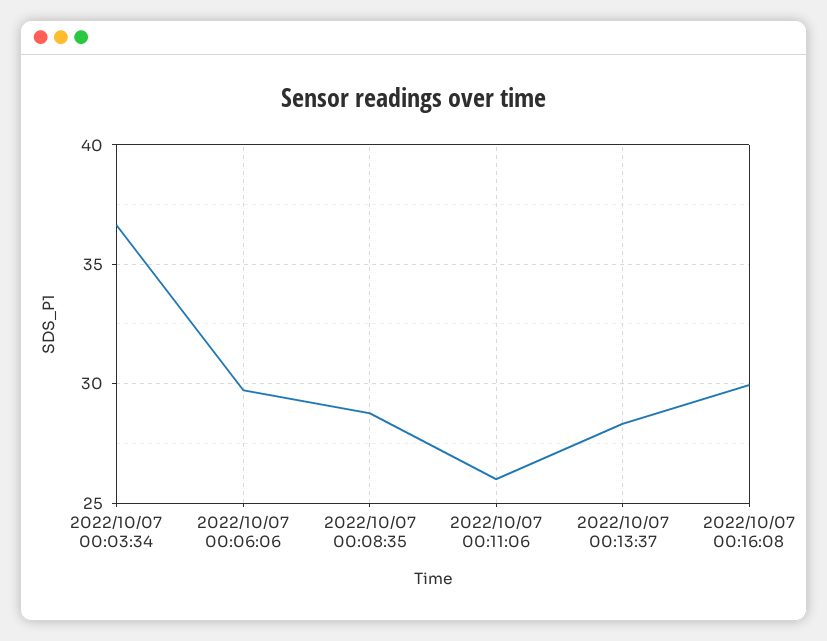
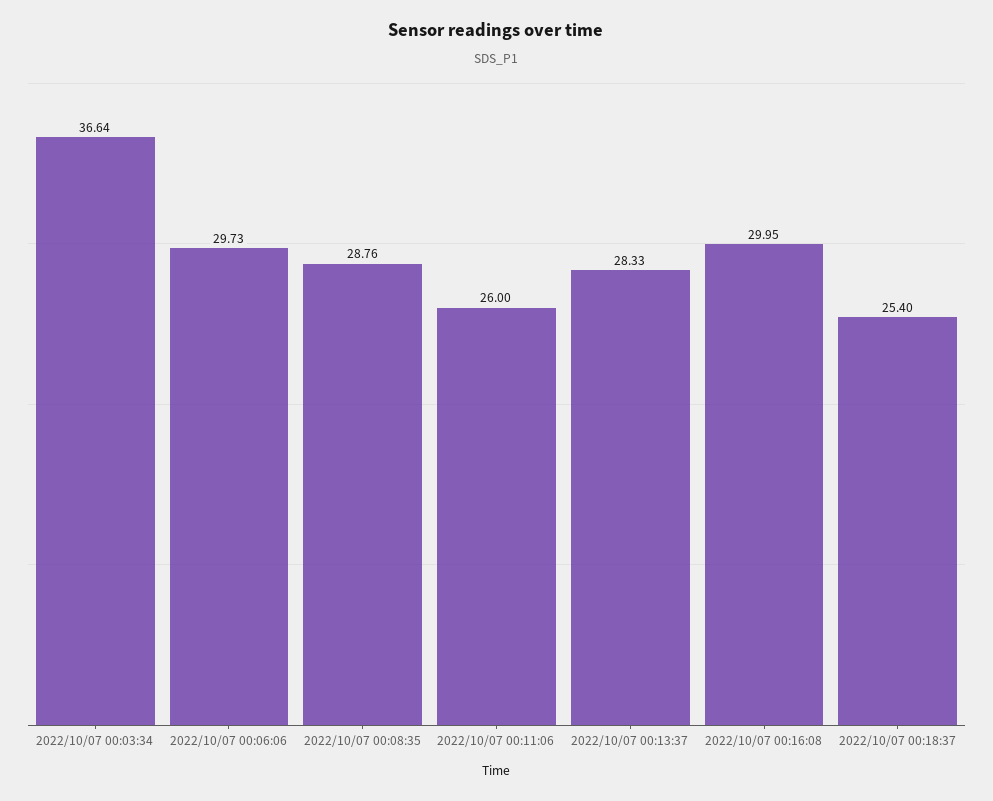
2022/10/07 00:18:37: none -> 25.4

